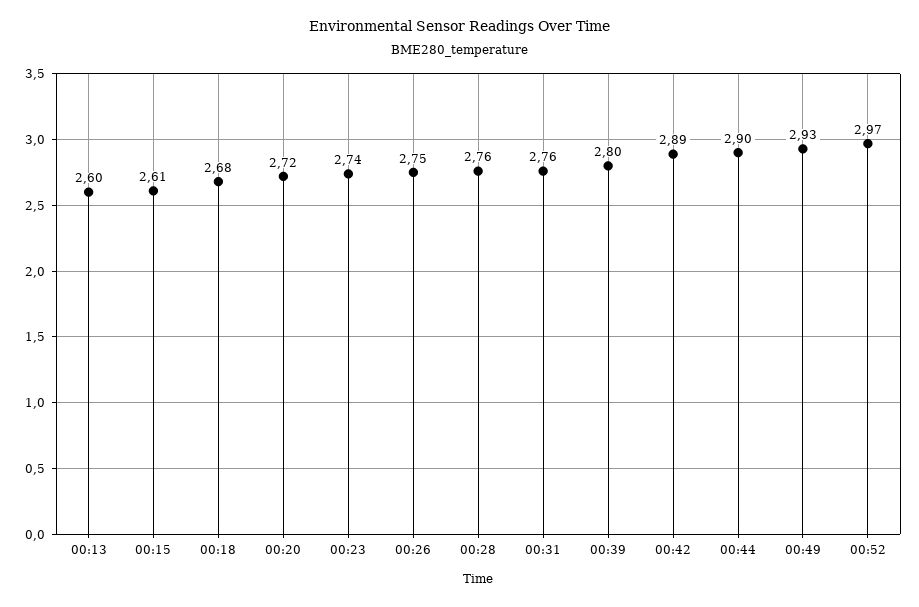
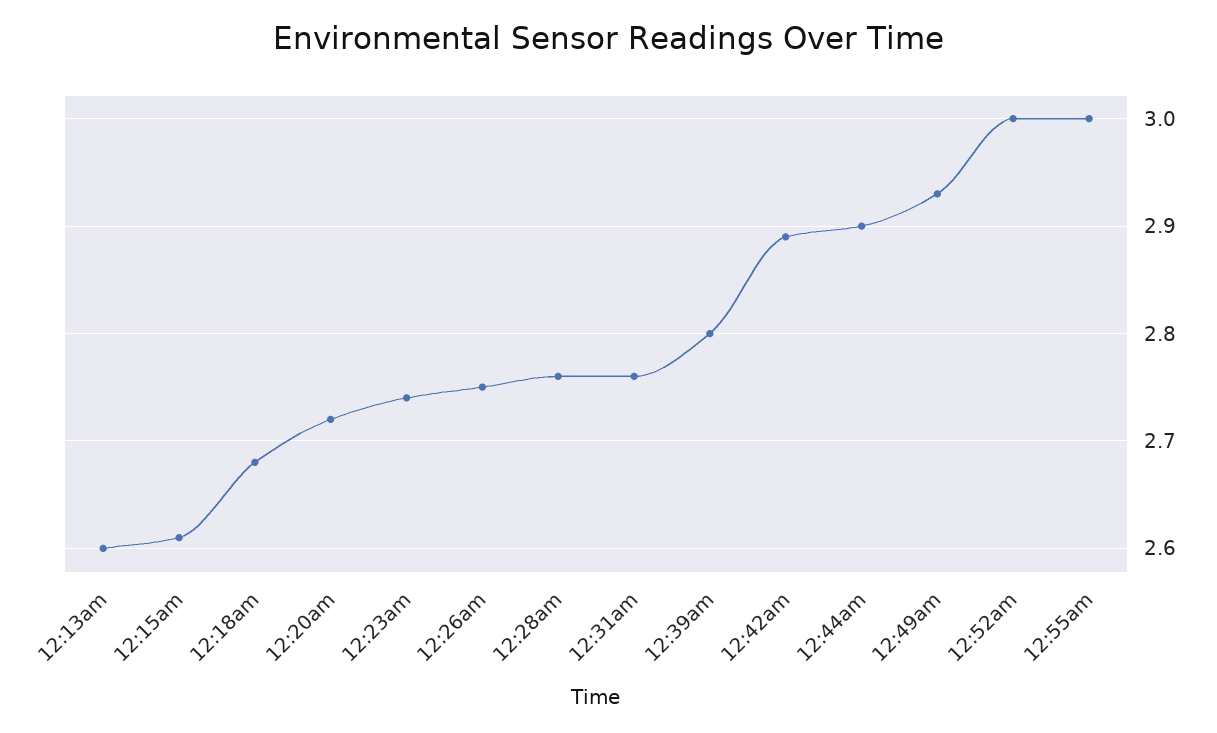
00:52: 2.97 -> 3
12:55am: none -> 3

